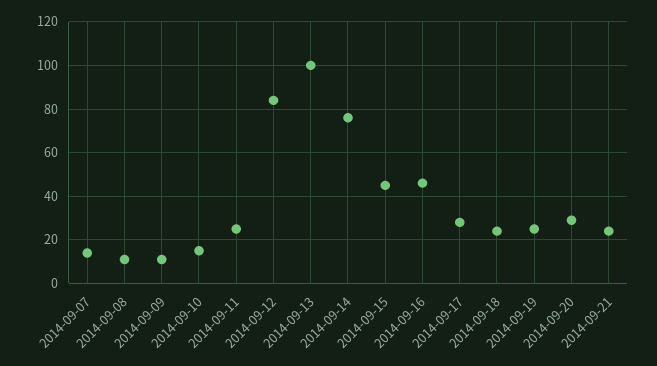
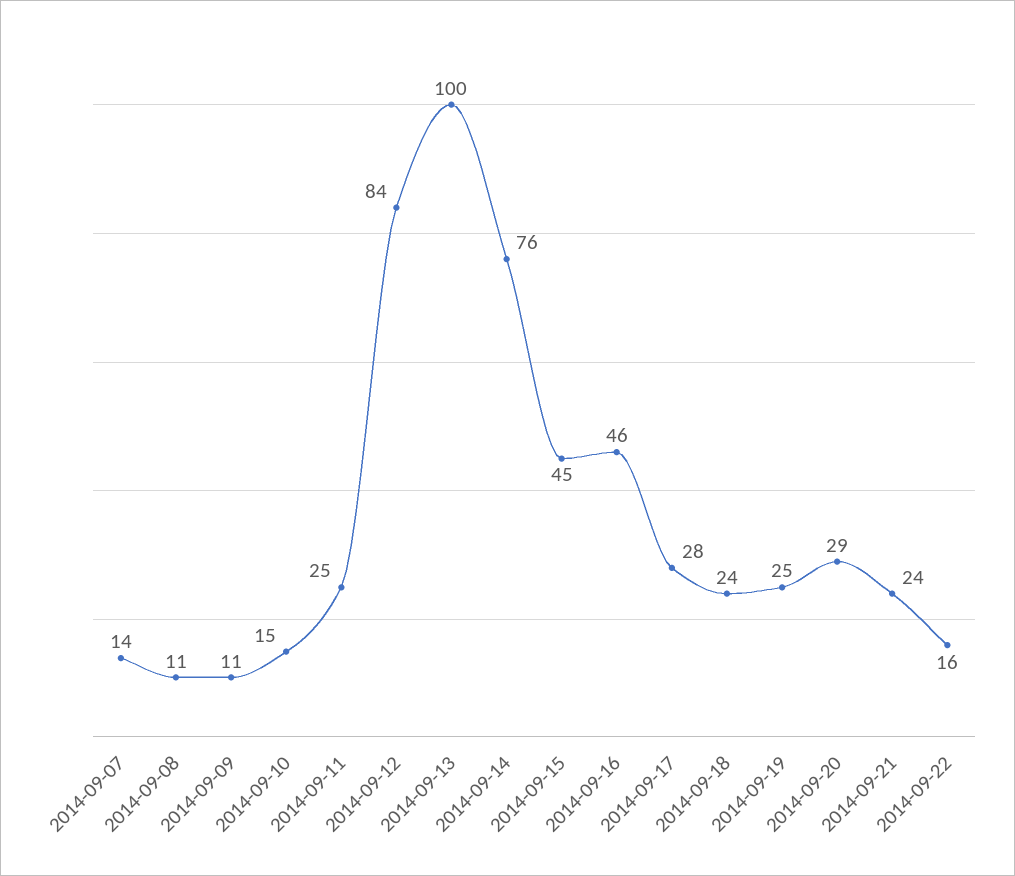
2014-09-22: none -> 16

